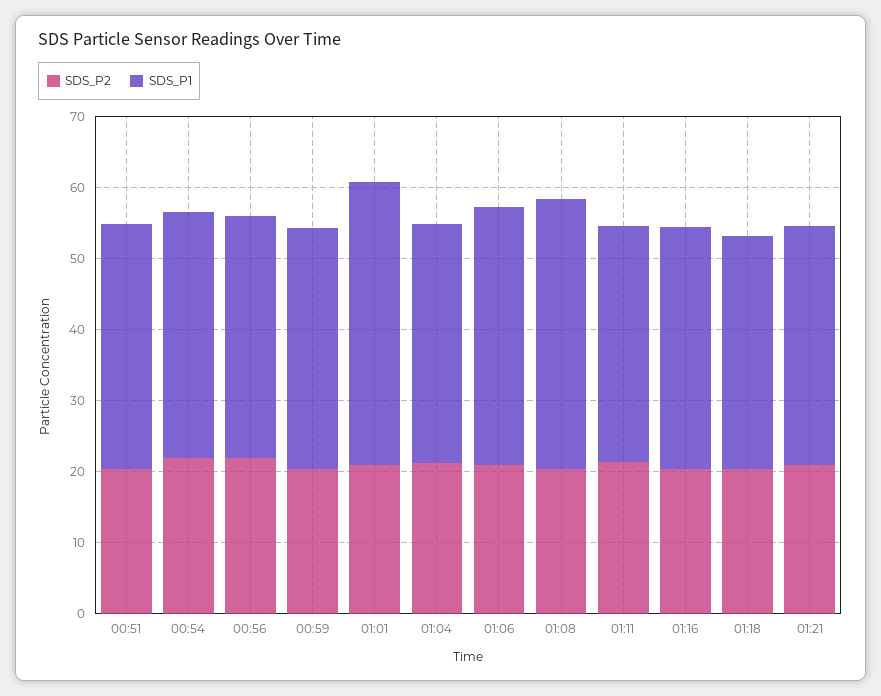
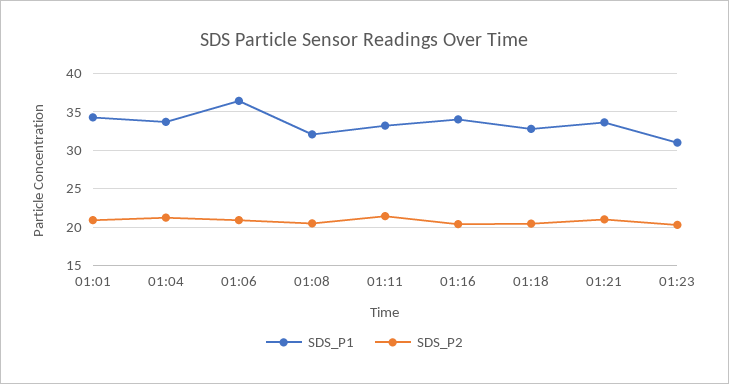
SDS_P2, 00:51: 20 -> none
SDS_P1, 00:51: 34 -> none
SDS_P2, 00:54: 22 -> none
SDS_P1, 00:54: 34 -> none
SDS_P2, 00:56: 22 -> none
SDS_P1, 00:56: 34 -> none
SDS_P2, 00:59: 20 -> none
SDS_P1, 00:59: 34 -> none
SDS_P1, 01:01: 40 -> 34
SDS_P1, 01:08: 38 -> 32
SDS_P1, 01:23: none -> 31
SDS_P2, 01:23: none -> 20

